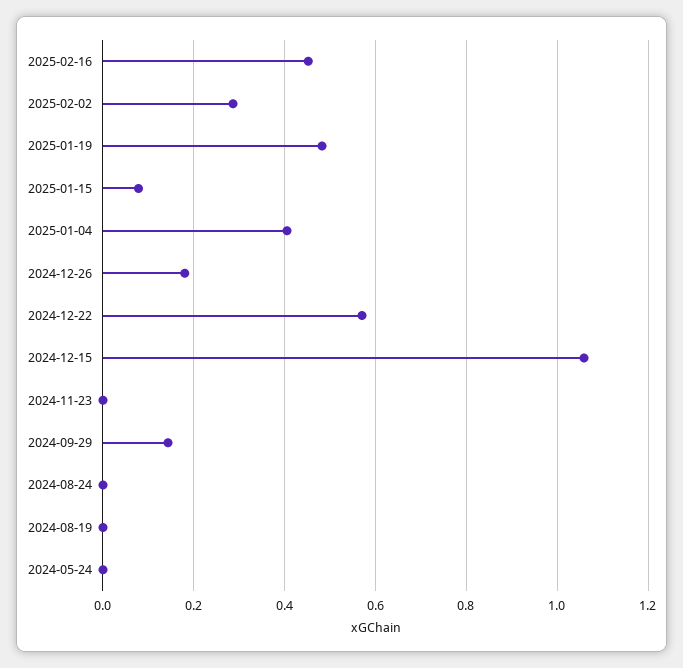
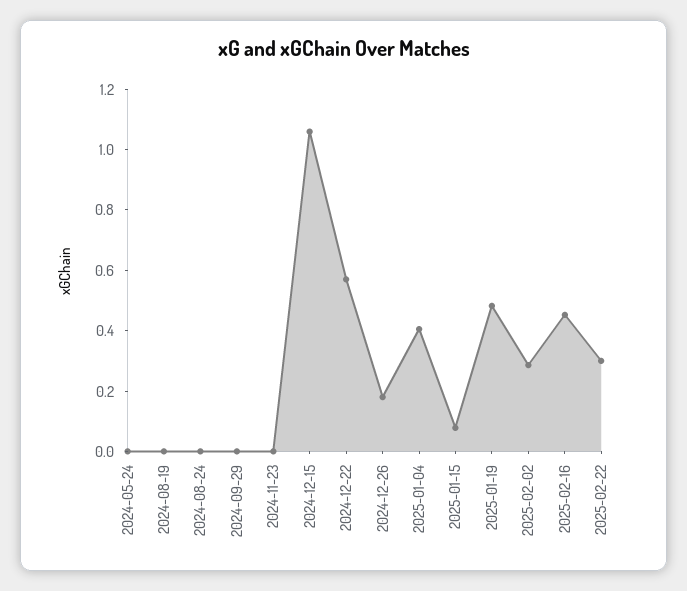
2024-09-29: 0.14 -> 0
2025-02-22: none -> 0.3

